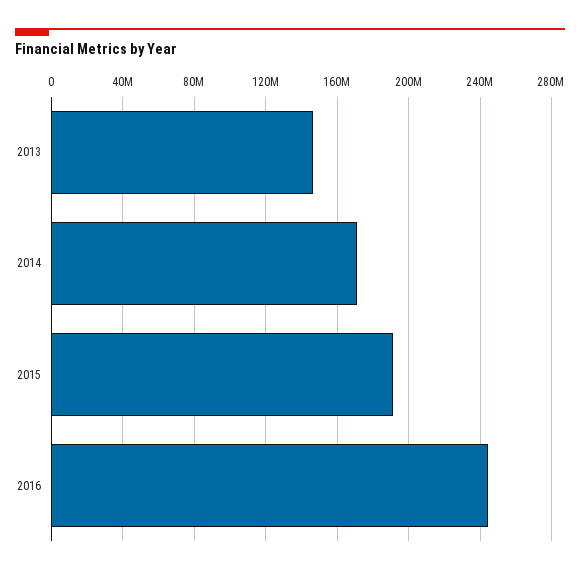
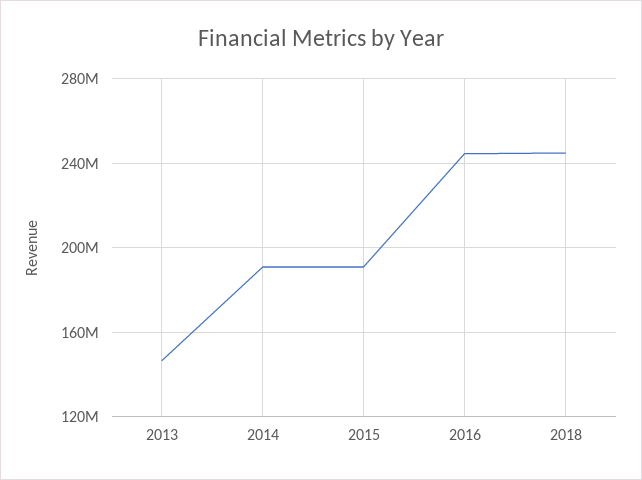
2014: 170000000 -> 190000000
2018: none -> 245000000

